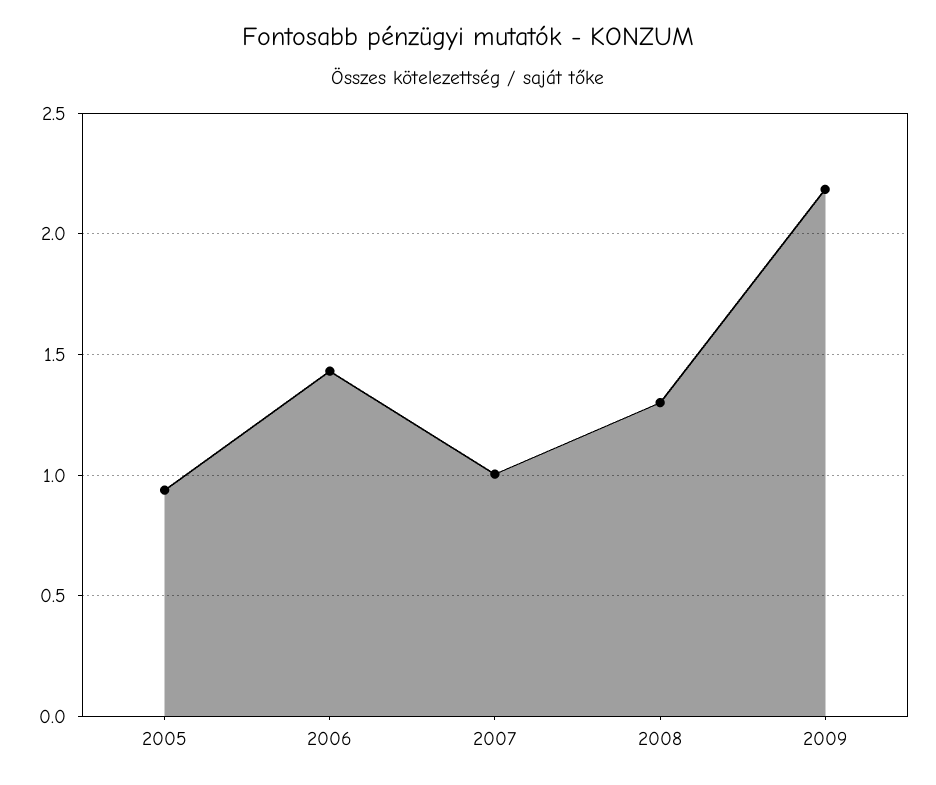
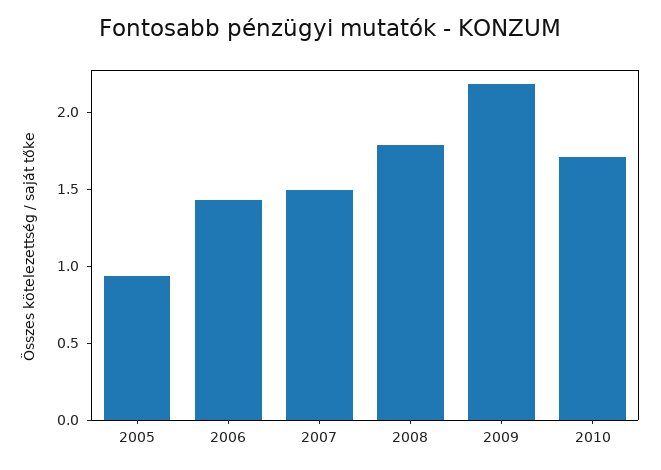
2007: 1 -> 1.5
2008: 1.3 -> 1.8
2010: none -> 1.7

